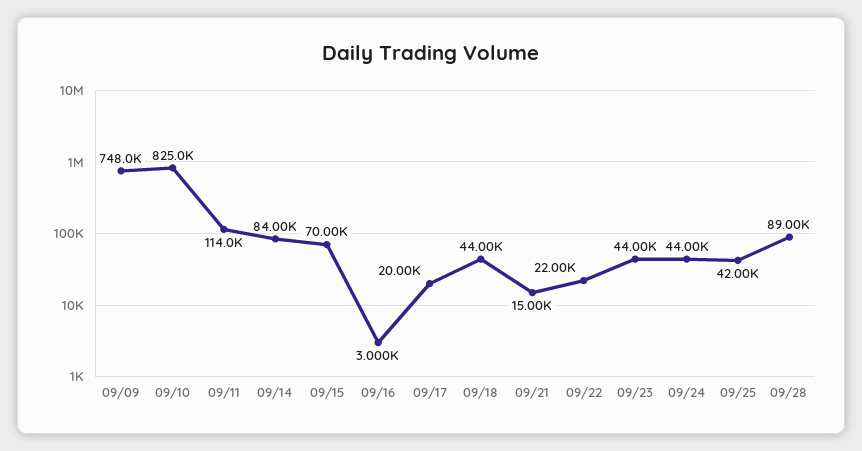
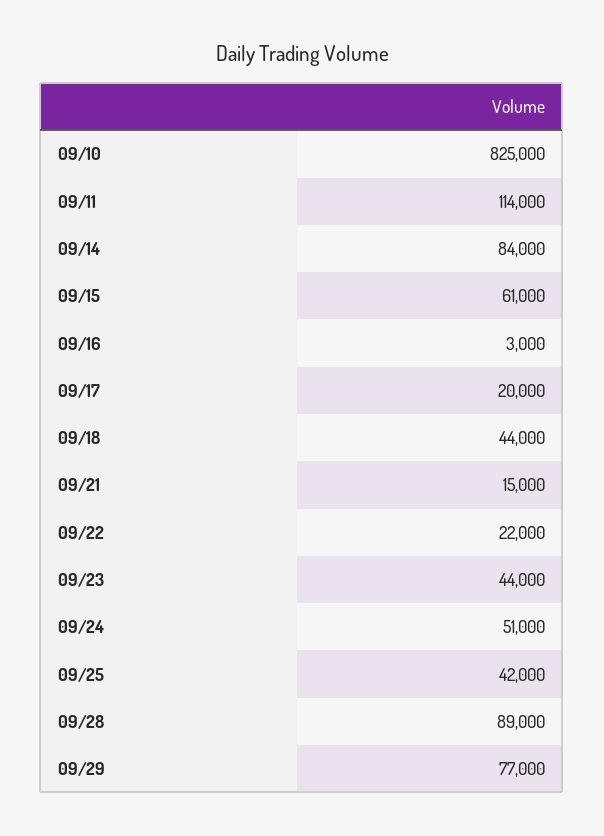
09/09: 748000 -> none
09/15: 70000 -> 61000
09/24: 44000 -> 51000
09/29: none -> 77000

